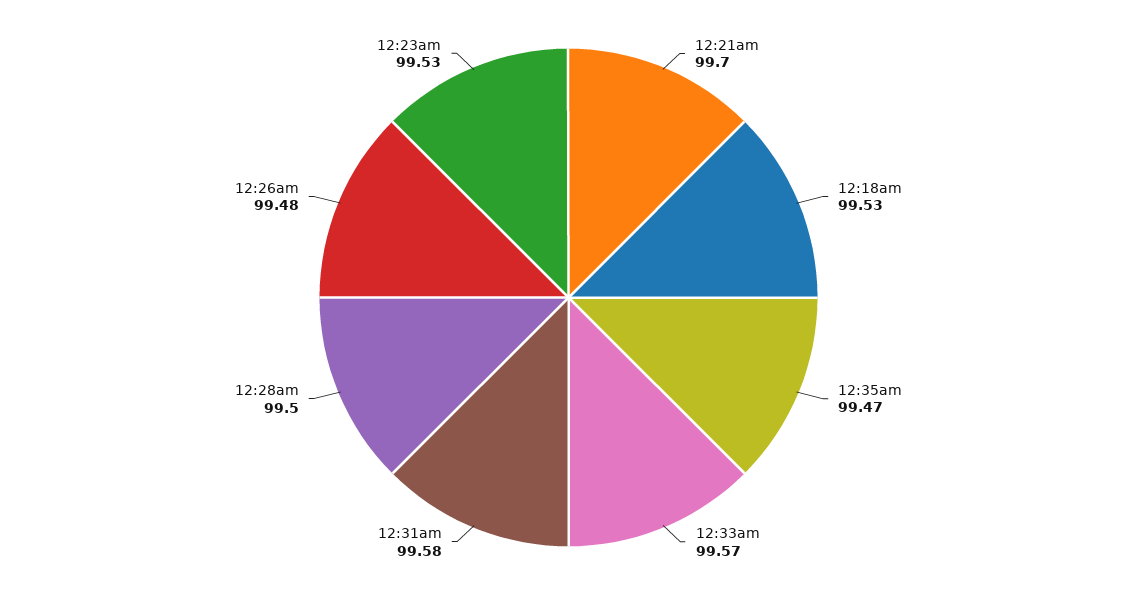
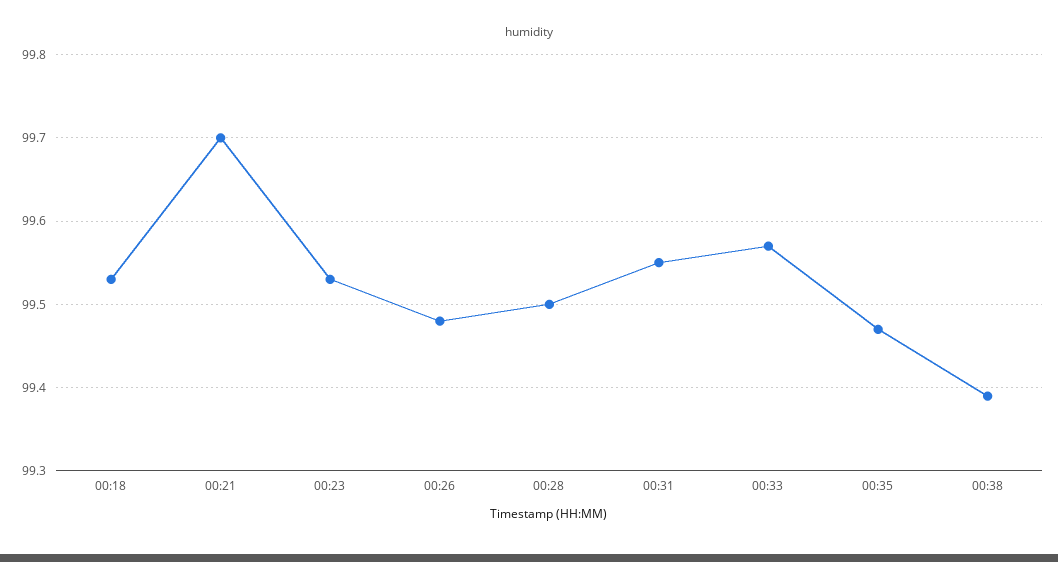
12:31am: 99.58 -> 99.55
00:38: none -> 99.39

